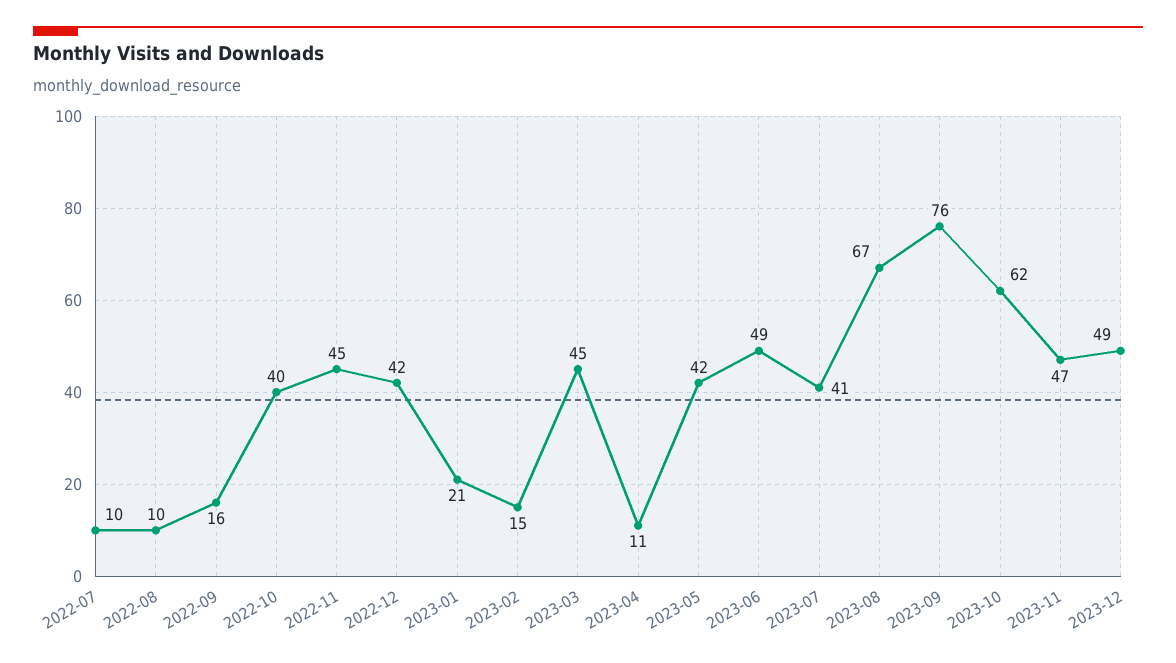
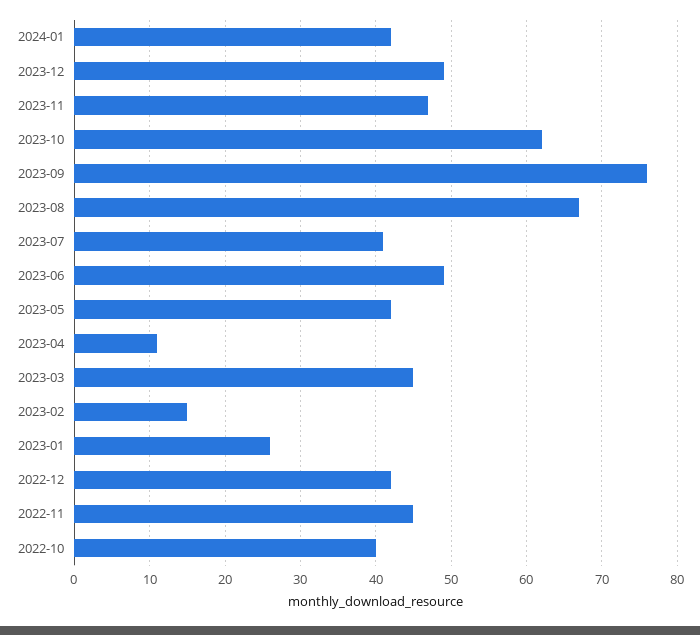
2022-07: 10 -> none
2022-08: 10 -> none
2022-09: 16 -> none
2023-01: 21 -> 26
2024-01: none -> 42

